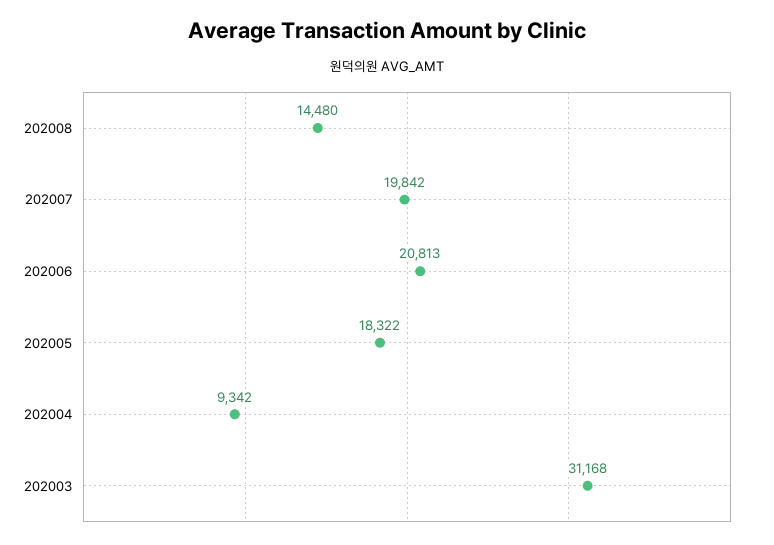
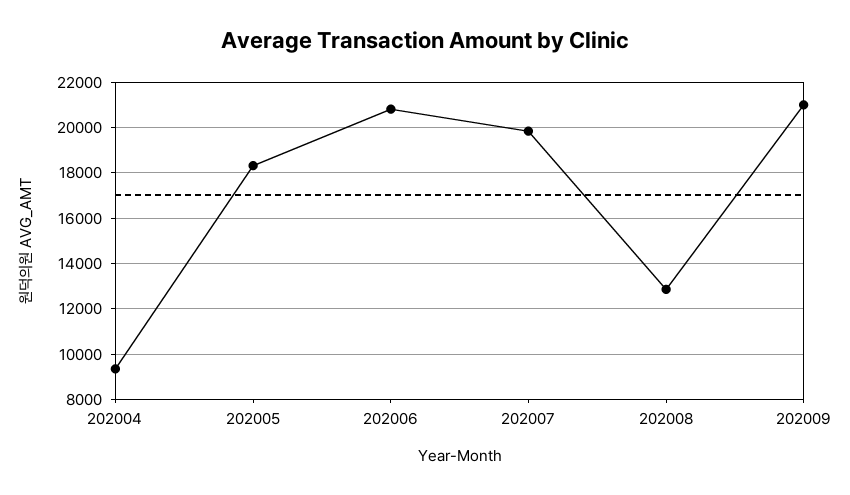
202008: 14480 -> 13000
202003: 31168 -> none
202009: none -> 21000

